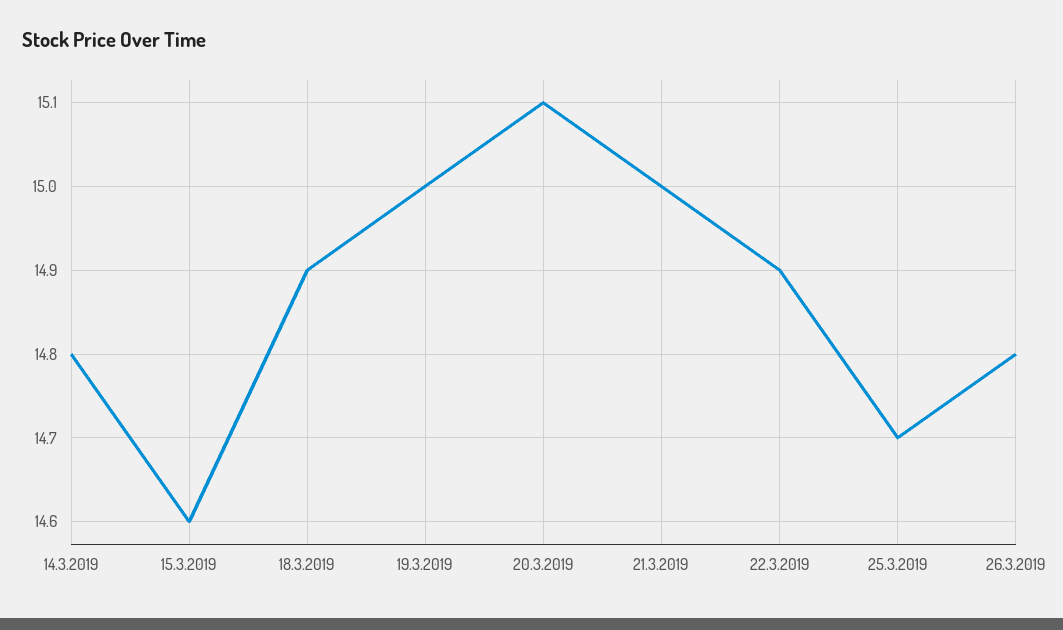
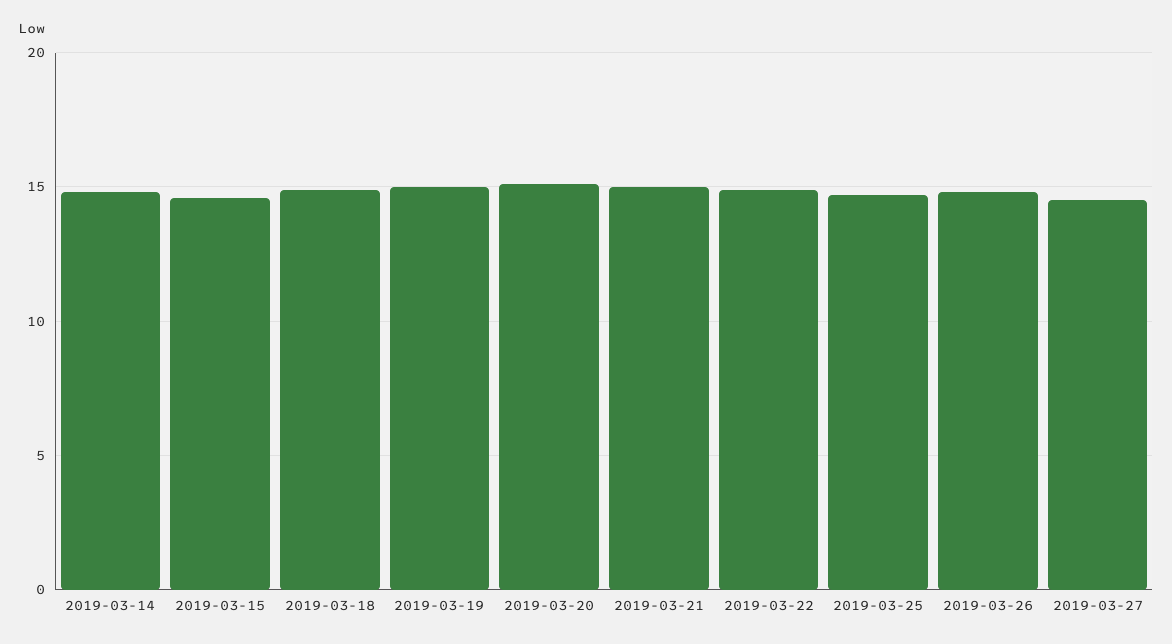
2019-03-27: none -> 14.5

